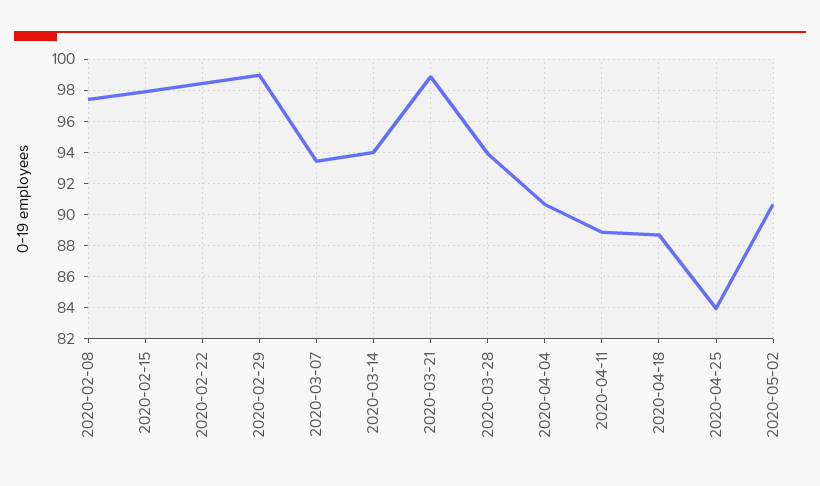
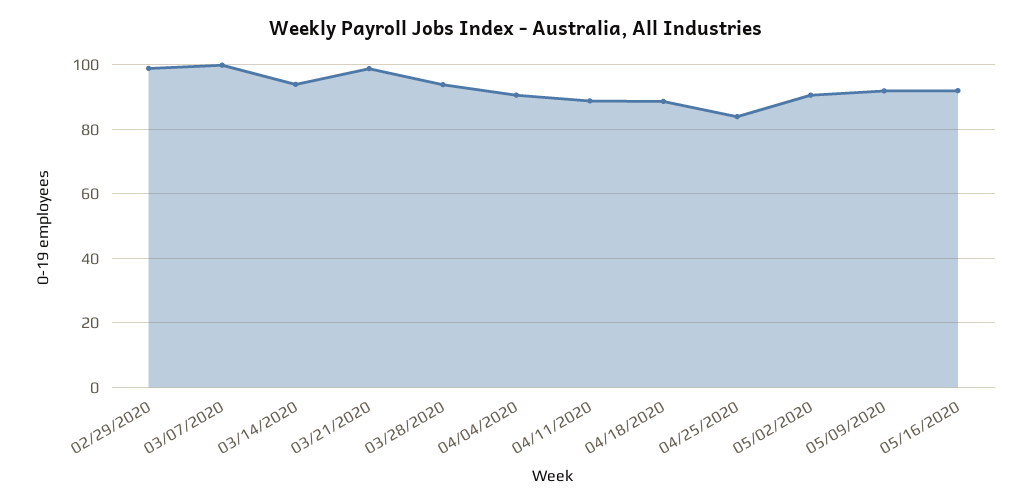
2020-02-08: 97.5 -> none
2020-02-15: 98 -> none
2020-02-22: 98.5 -> none
2020-03-07: 93.5 -> 100
05/09/2020: none -> 92
05/16/2020: none -> 92

